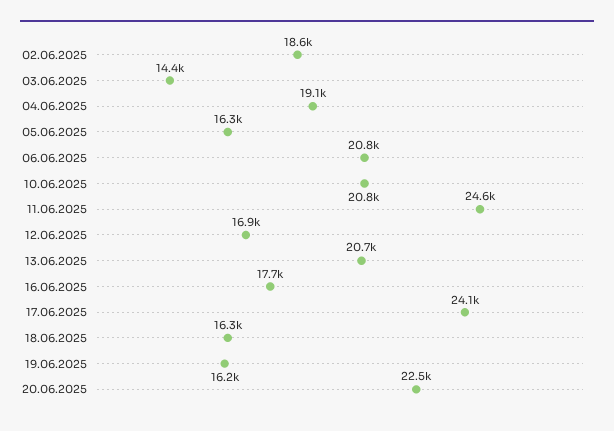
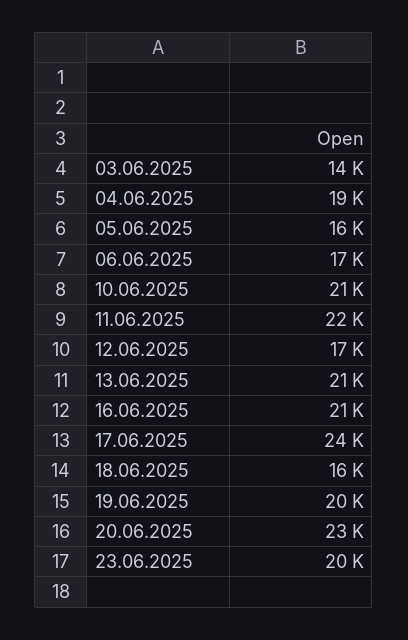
02.06.2025: 18600 -> none
06.06.2025: 20800 -> 17000
11.06.2025: 24600 -> 22000
16.06.2025: 17700 -> 21000
19.06.2025: 16200 -> 20000
23.06.2025: none -> 20000

